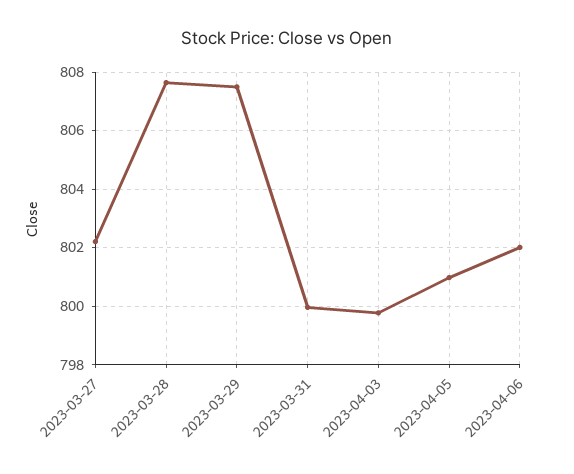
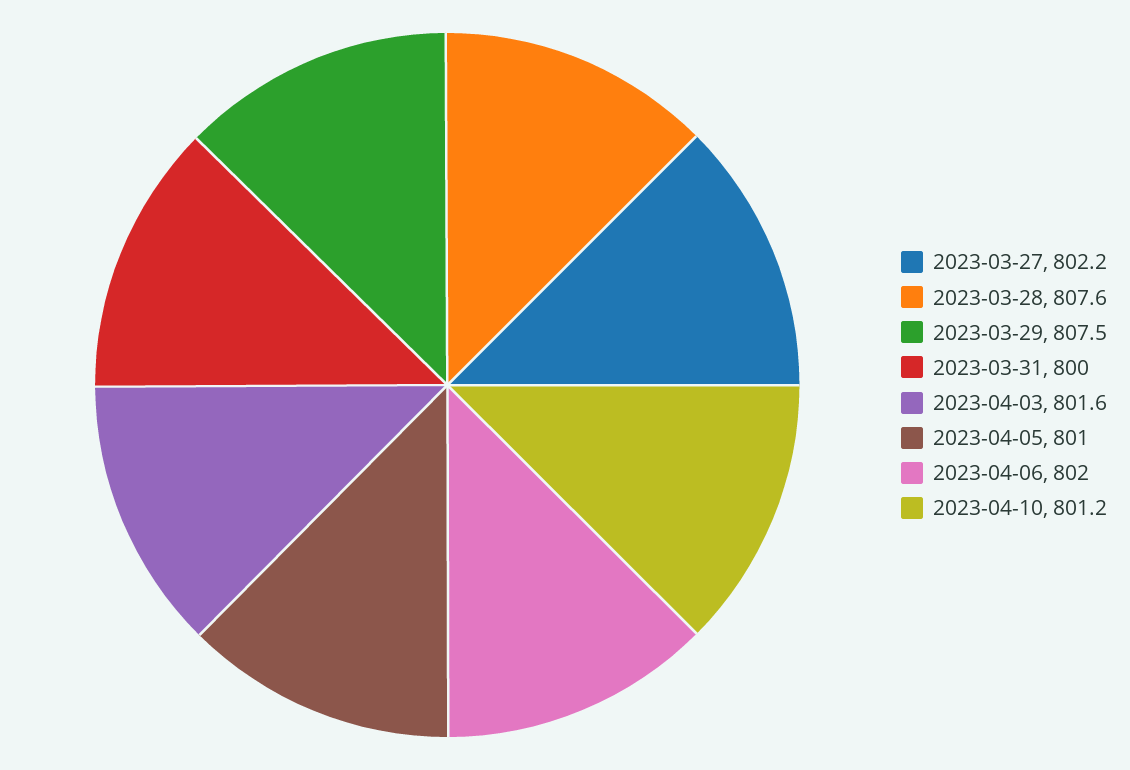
2023-04-03: 799.75 -> 801.6
2023-04-10: none -> 801.2

